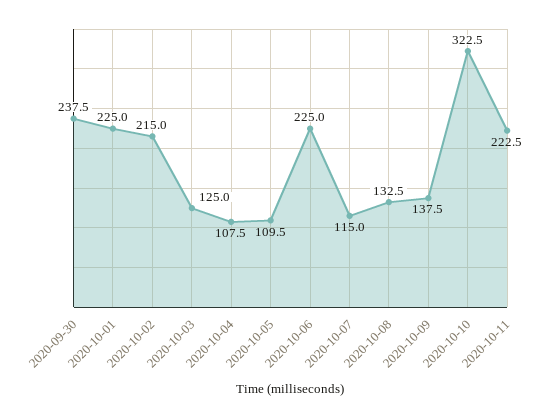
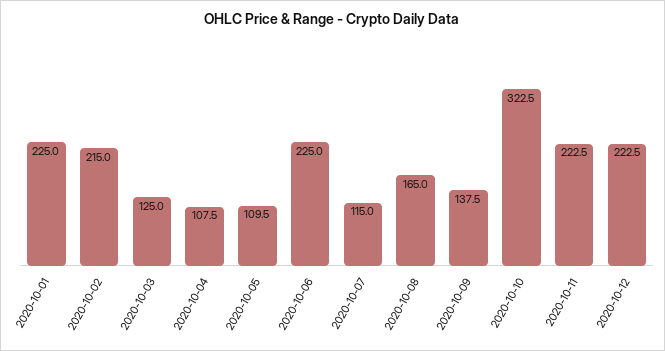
2020-09-30: 237.5 -> none
2020-10-08: 132.5 -> 165
2020-10-12: none -> 222.5

